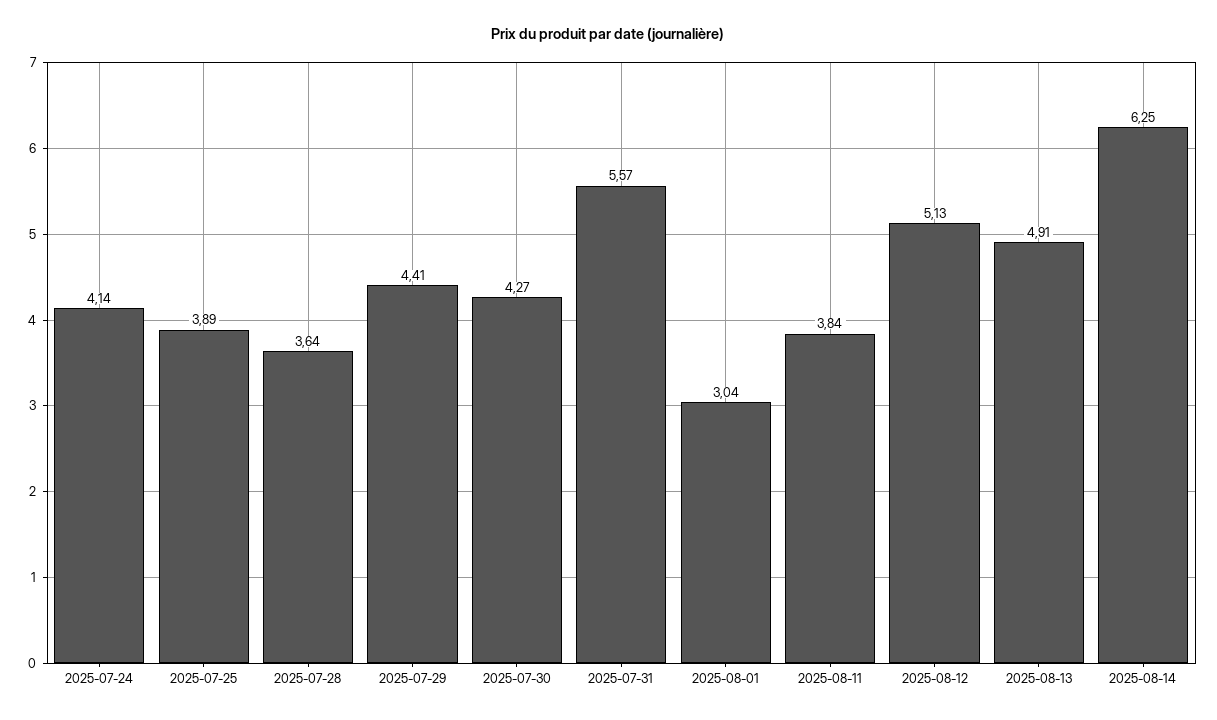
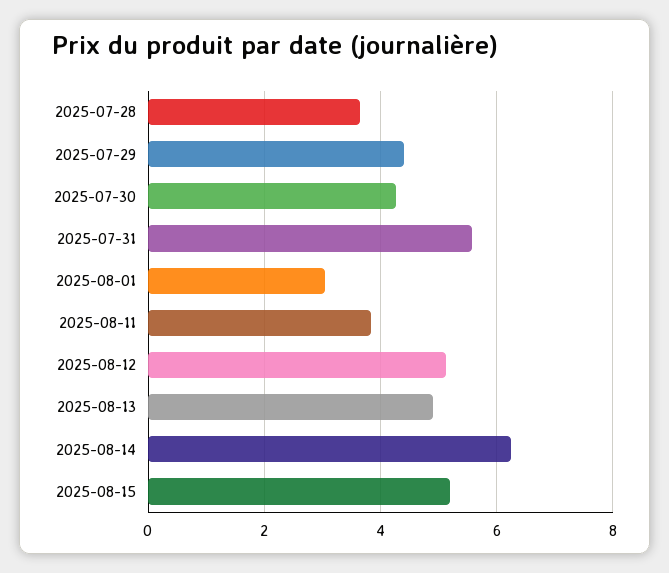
2025-07-24: 4.14 -> none
2025-07-25: 3.89 -> none
2025-08-15: none -> 5.2

